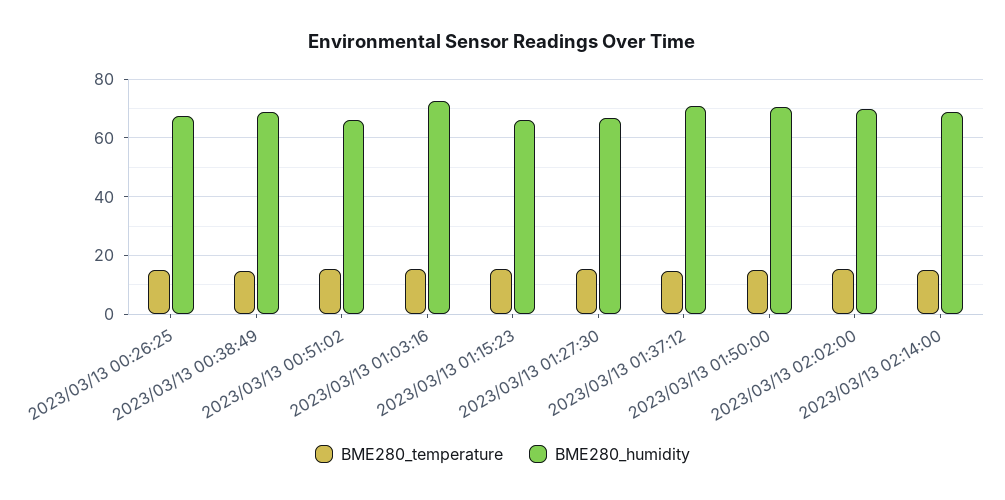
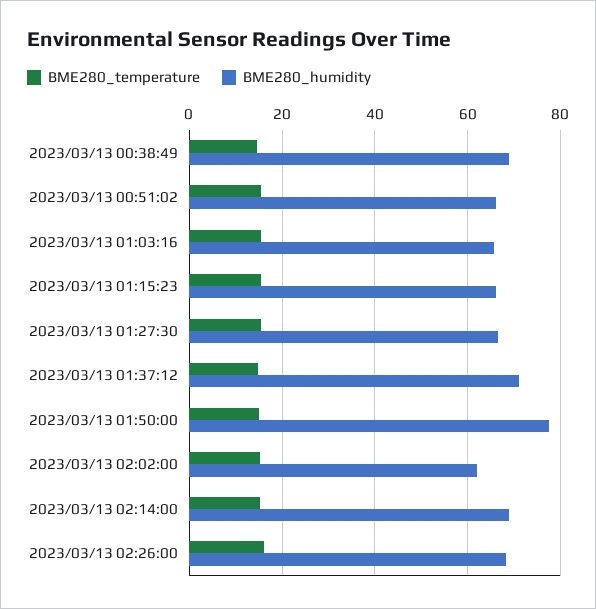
BME280_temperature, 2023/03/13 00:26:25: 15 -> none
BME280_humidity, 2023/03/13 00:26:25: 67.5 -> none
BME280_humidity, 2023/03/13 01:03:16: 72.5 -> 66
BME280_humidity, 2023/03/13 01:50:00: 70 -> 78
BME280_humidity, 2023/03/13 02:02:00: 70 -> 62
BME280_temperature, 2023/03/13 02:26:00: none -> 16
BME280_humidity, 2023/03/13 02:26:00: none -> 68

